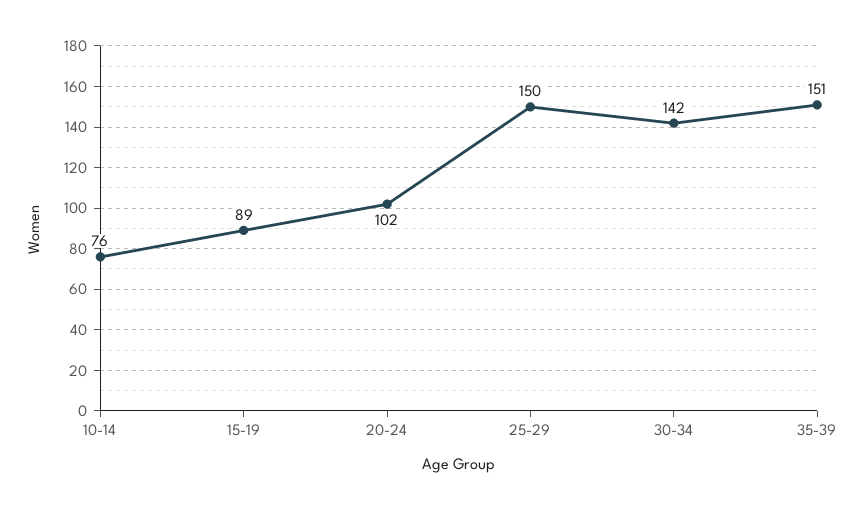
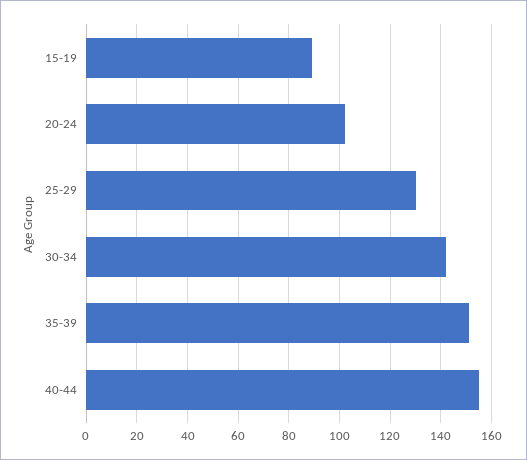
10-14: 76 -> none
25-29: 150 -> 130
40-44: none -> 155

